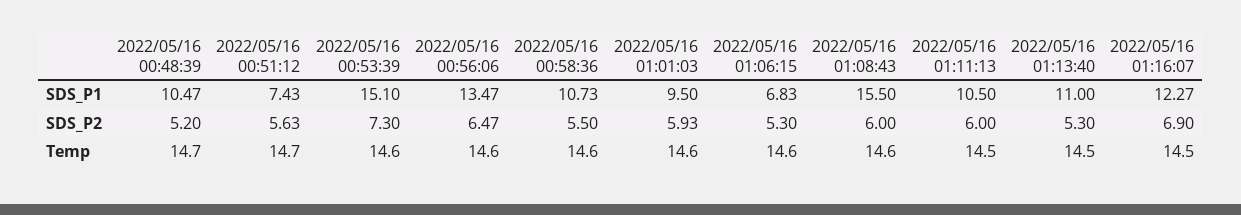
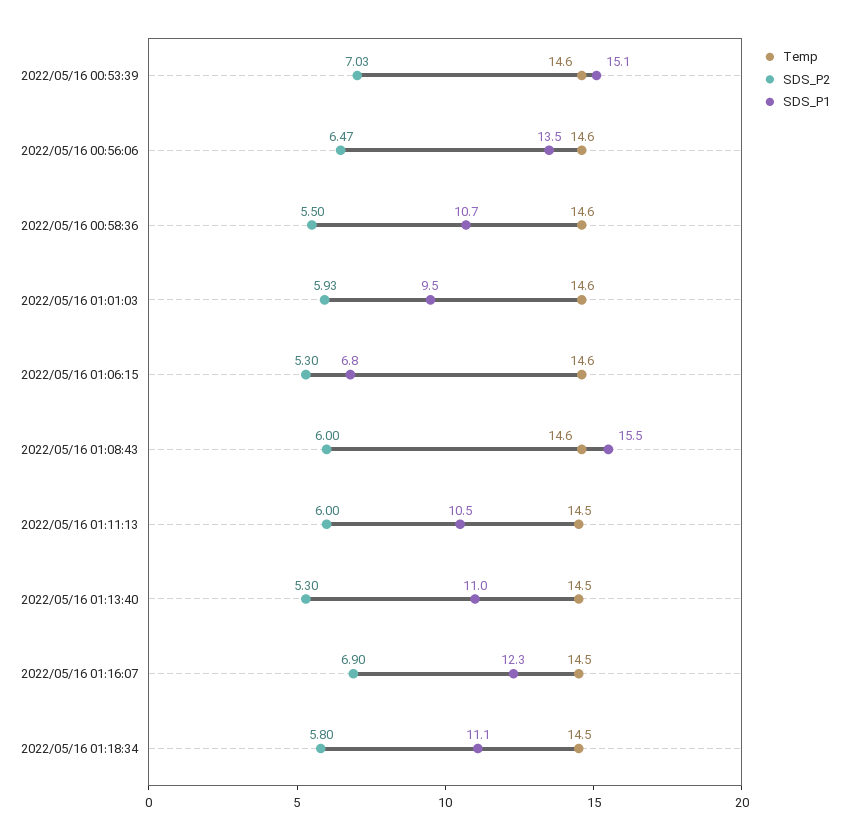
SDS_P1, 2022/05/16 00:48:39: 10.47 -> none
SDS_P1, 2022/05/16 00:51:12: 7.43 -> none
SDS_P2, 2022/05/16 00:48:39: 5.2 -> none
SDS_P2, 2022/05/16 00:51:12: 5.63 -> none
SDS_P2, 2022/05/16 00:53:39: 7.3 -> 7.03
Temp, 2022/05/16 00:48:39: 14.7 -> none
Temp, 2022/05/16 00:51:12: 14.7 -> none
Temp, 2022/05/16 01:18:34: none -> 14.5
SDS_P2, 2022/05/16 01:18:34: none -> 5.8
SDS_P1, 2022/05/16 01:18:34: none -> 11.1

